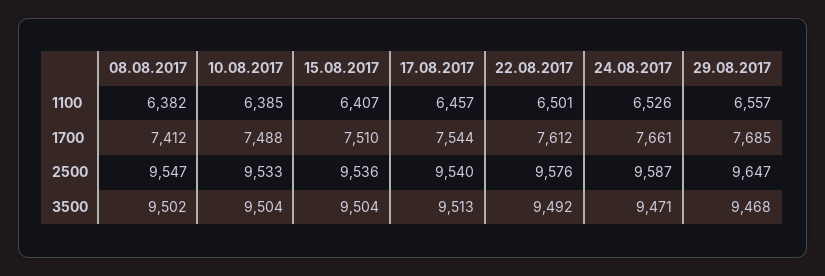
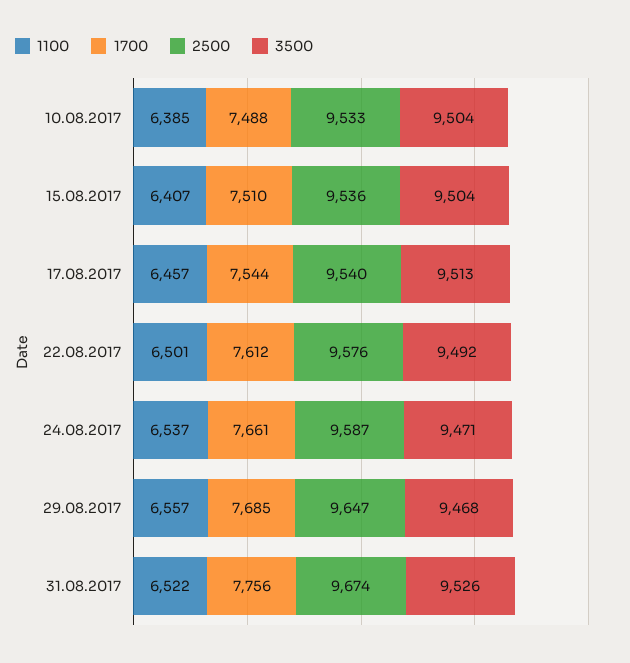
1100, 08.08.2017: 6382 -> none
1100, 24.08.2017: 6526 -> 6537
1700, 08.08.2017: 7412 -> none
2500, 08.08.2017: 9547 -> none
3500, 08.08.2017: 9502 -> none
1100, 31.08.2017: none -> 6522
1700, 31.08.2017: none -> 7756
2500, 31.08.2017: none -> 9674
3500, 31.08.2017: none -> 9526

